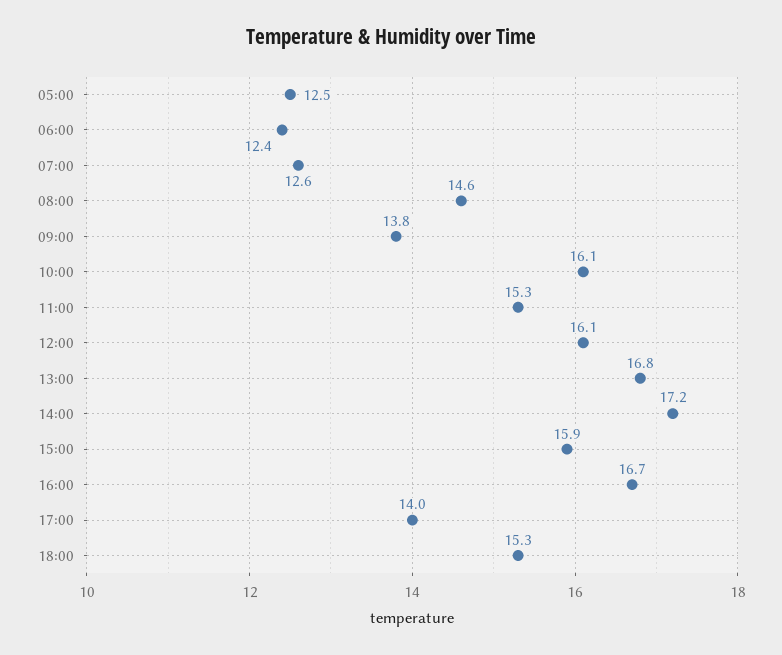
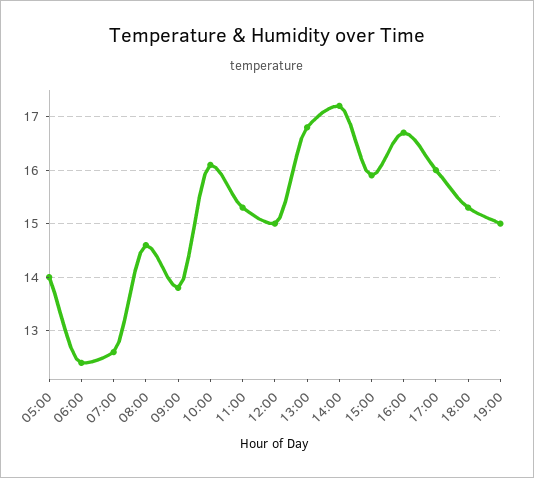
05:00: 12.5 -> 14
12:00: 16.1 -> 15
17:00: 14 -> 16
19:00: none -> 15

